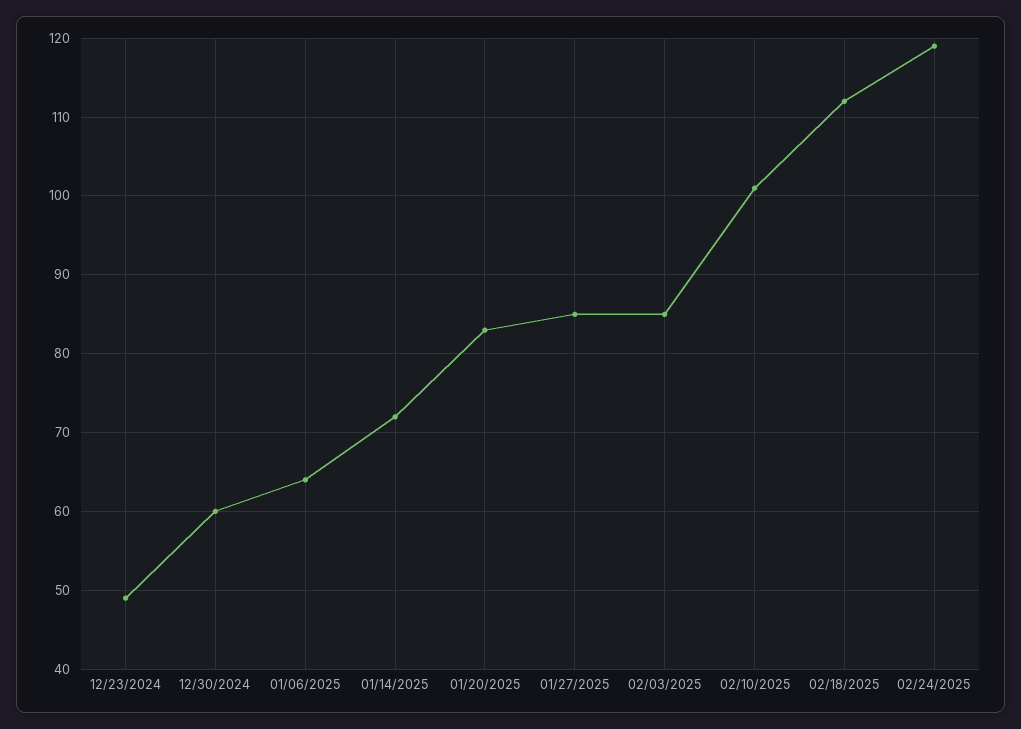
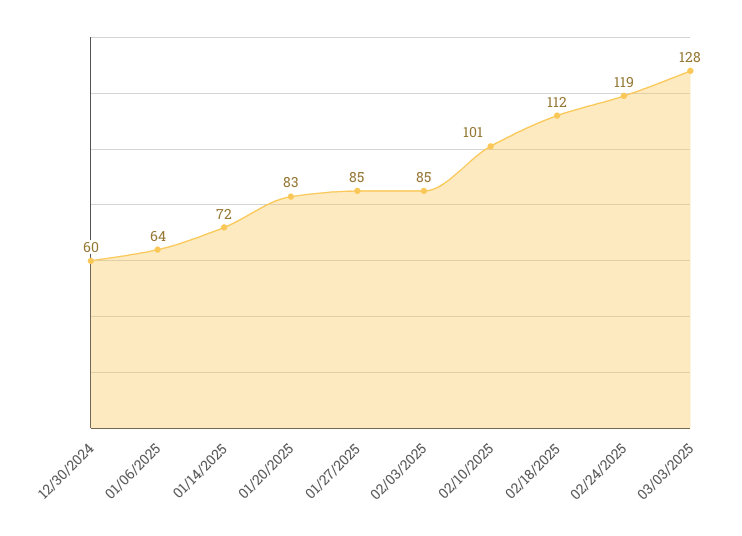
12/23/2024: 49 -> none
03/03/2025: none -> 128

